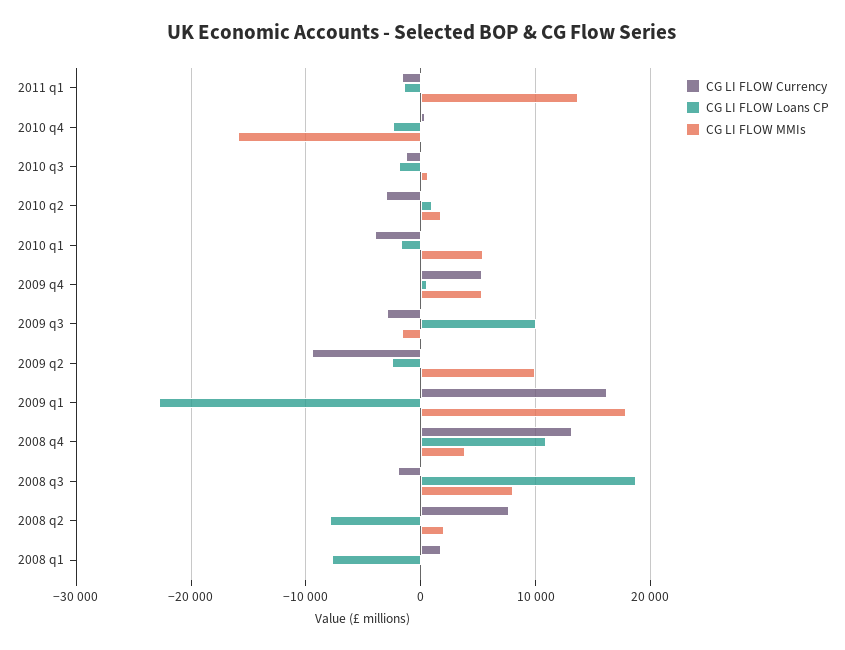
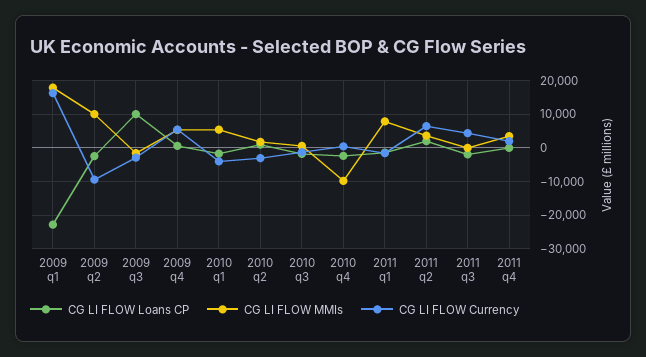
CG LI FLOW MMIs, 2011 q1: 14000 -> 8000
CG LI FLOW MMIs, 2010 q4: -16000 -> -10000
CG LI FLOW Currency, 2008 q4: 13000 -> none
CG LI FLOW Loans CP, 2008 q4: 11000 -> none
CG LI FLOW MMIs, 2008 q4: 4000 -> none
CG LI FLOW Currency, 2008 q3: -2000 -> none
CG LI FLOW Loans CP, 2008 q3: 19000 -> none
CG LI FLOW MMIs, 2008 q3: 8000 -> none
CG LI FLOW Currency, 2008 q2: 8000 -> none
CG LI FLOW Loans CP, 2008 q2: -8000 -> none
CG LI FLOW MMIs, 2008 q2: 2000 -> none
CG LI FLOW Currency, 2008 q1: 2000 -> none
CG LI FLOW Loans CP, 2008 q1: -8000 -> none
CG LI FLOW MMIs, 2008 q1: 0 -> none
CG LI FLOW Loans CP, 2011 q2: none -> 2000
CG LI FLOW MMIs, 2011 q2: none -> 4000
CG LI FLOW Currency, 2011 q2: none -> 6000
CG LI FLOW Loans CP, 2011 q3: none -> -2000
CG LI FLOW MMIs, 2011 q3: none -> 0
CG LI FLOW Currency, 2011 q3: none -> 4000
CG LI FLOW Loans CP, 2011 q4: none -> 0
CG LI FLOW MMIs, 2011 q4: none -> 4000
CG LI FLOW Currency, 2011 q4: none -> 2000

